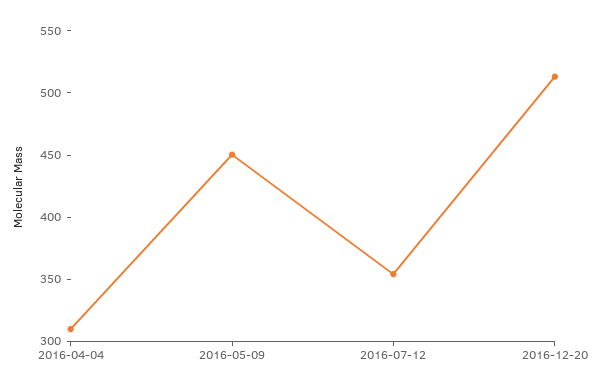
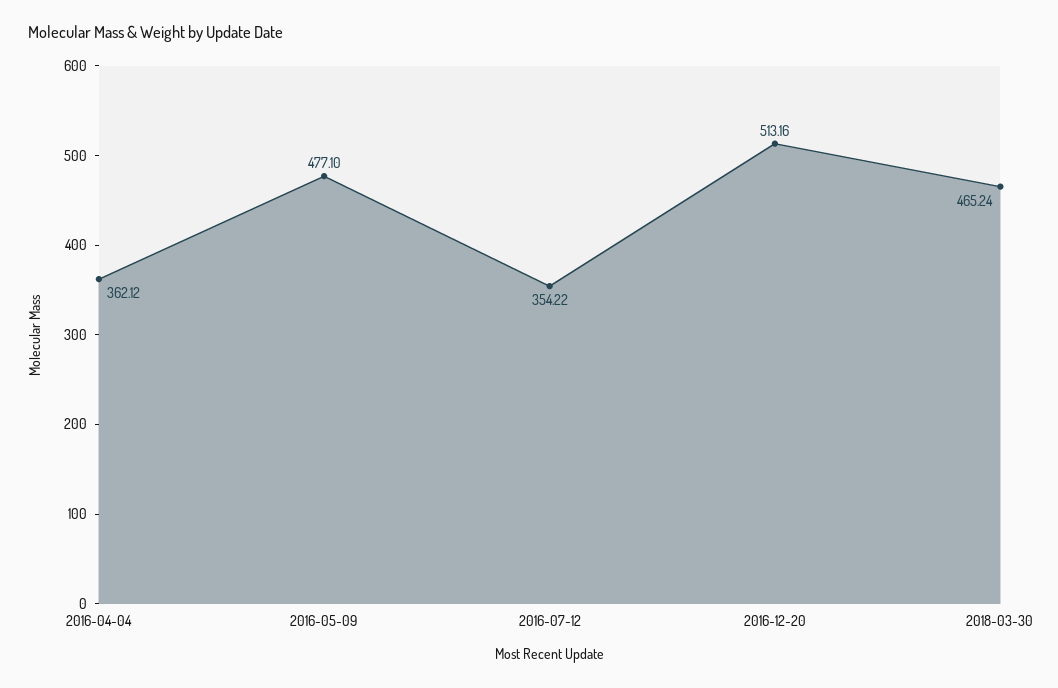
2016-04-04: 310 -> 362.12
2016-05-09: 450 -> 477.1
2018-03-30: none -> 465.24

